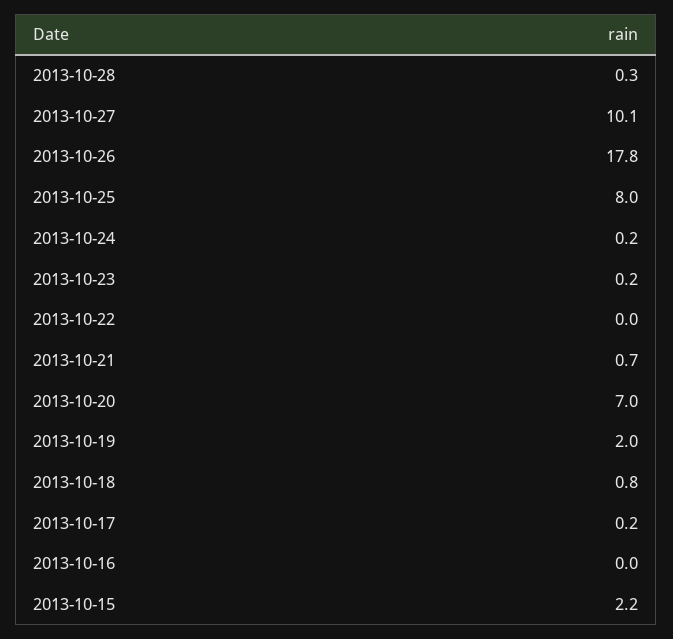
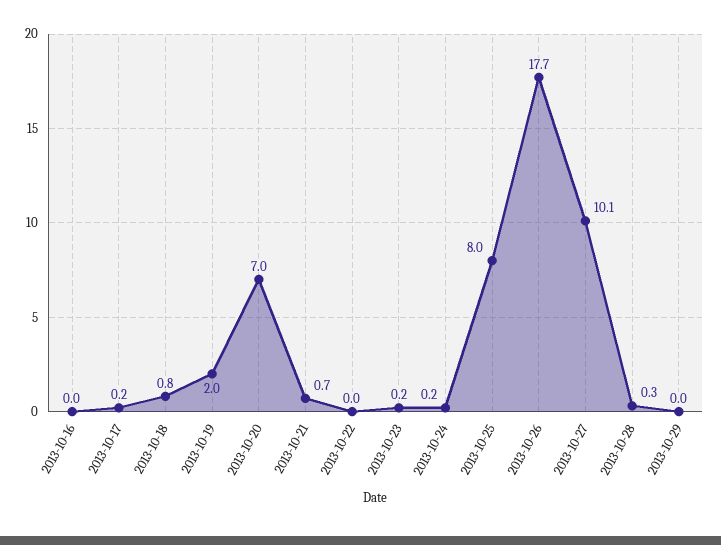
2013-10-26: 17.8 -> 17.7
2013-10-15: 2.2 -> none
2013-10-29: none -> 0

